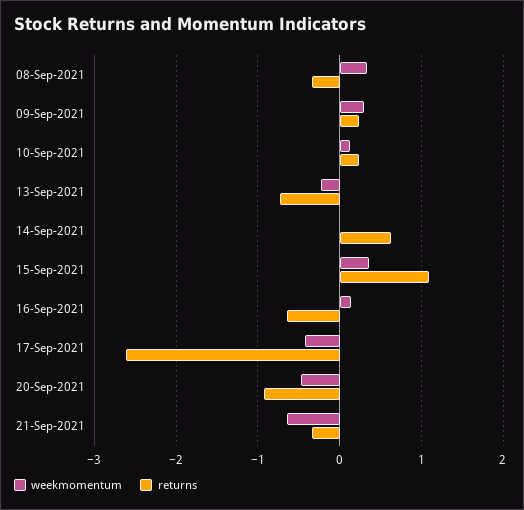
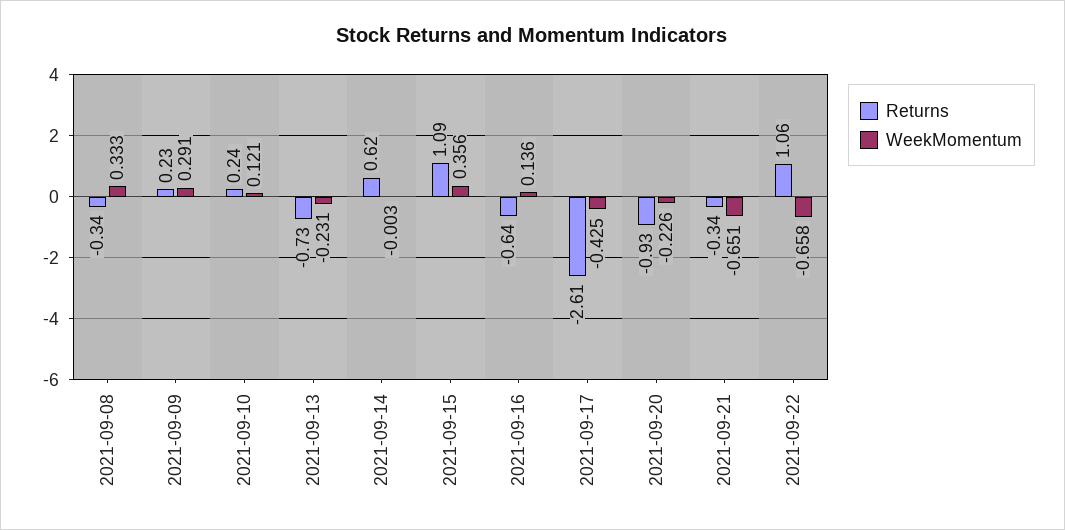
weekmomentum, 20-Sep-2021: -0.5 -> -0.226
returns, 2021-09-22: none -> 1.06
weekmomentum, 2021-09-22: none -> -0.658

